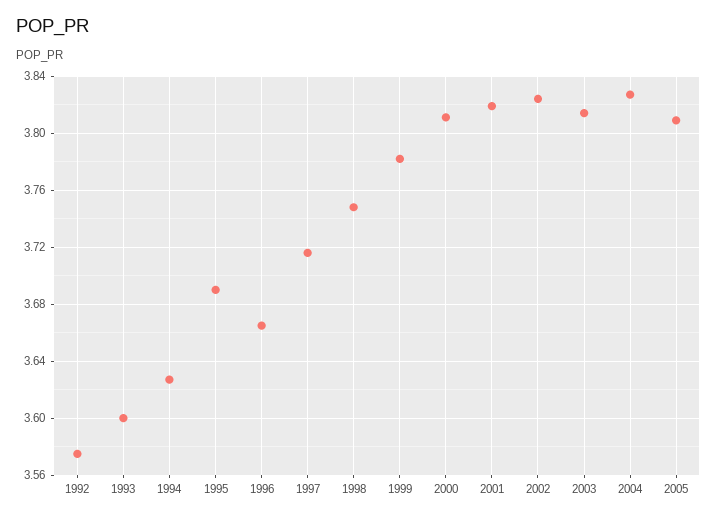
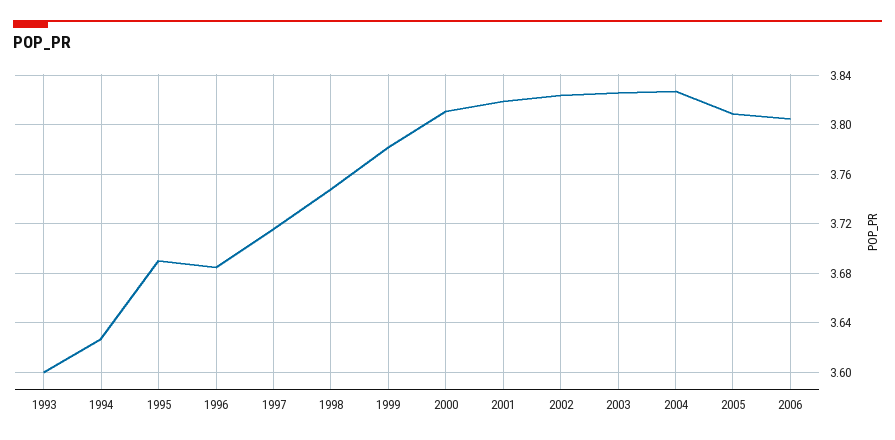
1992: 3.575 -> none
1996: 3.665 -> 3.685
2003: 3.815 -> 3.825
2006: none -> 3.805

